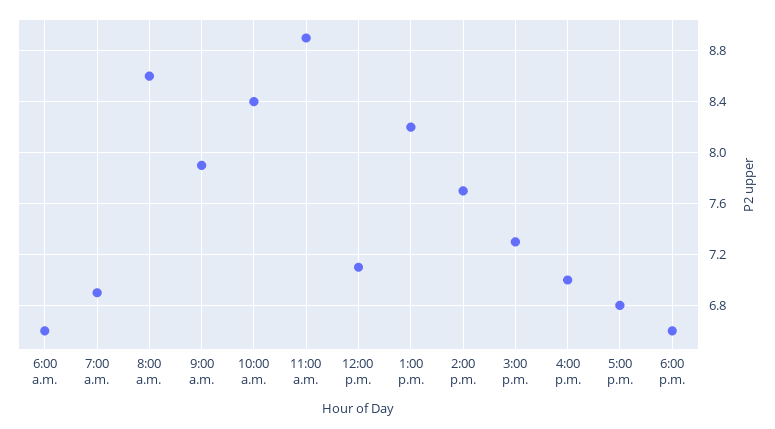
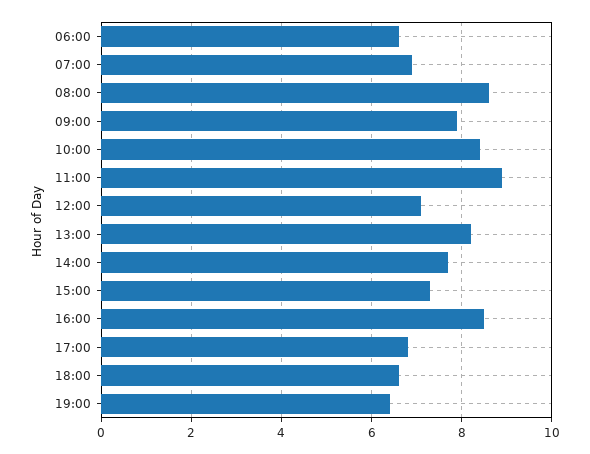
4:00 p.m.: 7 -> 8.5
19:00: none -> 6.5

